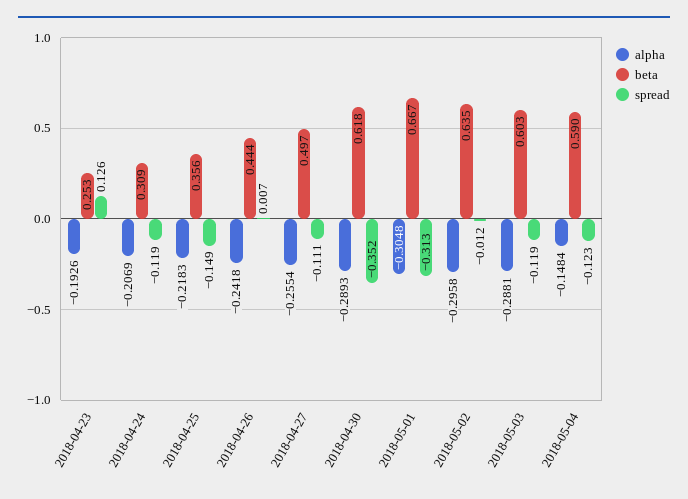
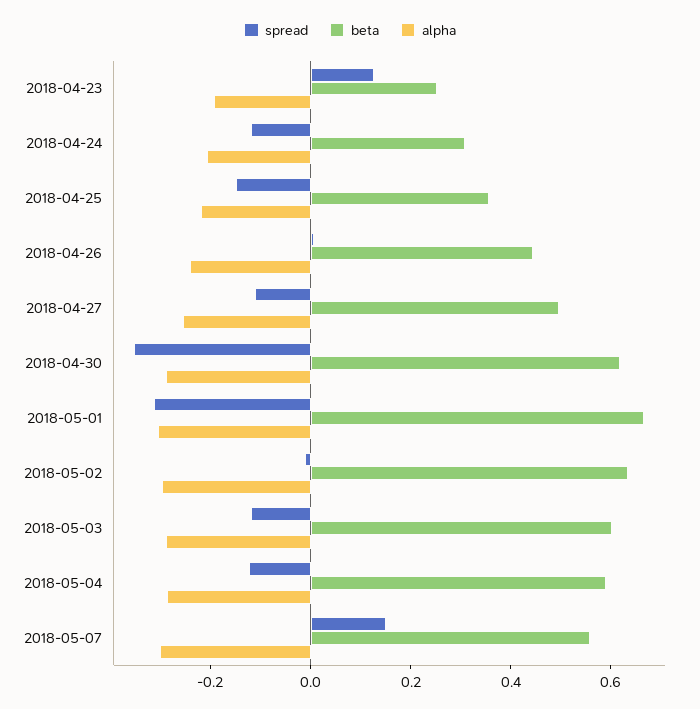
alpha, 2018-05-04: -0.1484 -> -0.3
spread, 2018-05-07: none -> 0.15
beta, 2018-05-07: none -> 0.55
alpha, 2018-05-07: none -> -0.3

